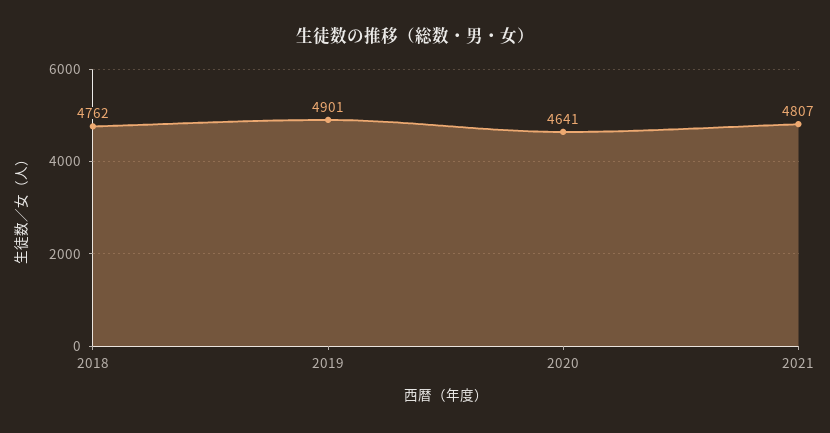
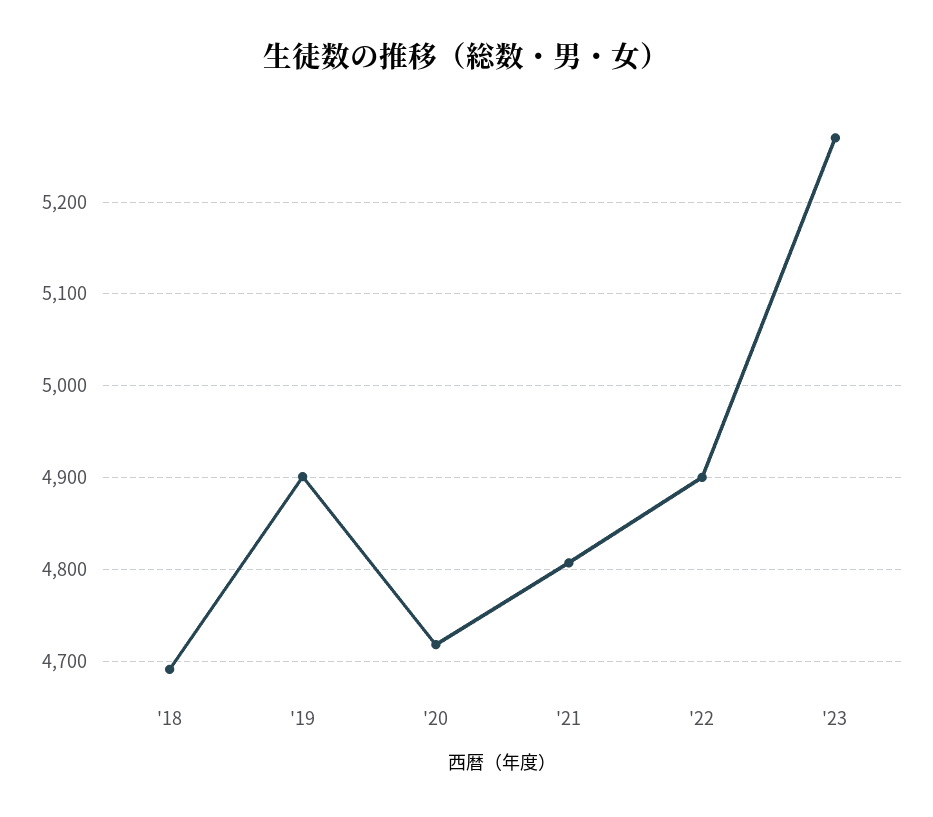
2018: 4762 -> 4690
2020: 4641 -> 4720
'22: none -> 4900
'23: none -> 5270

